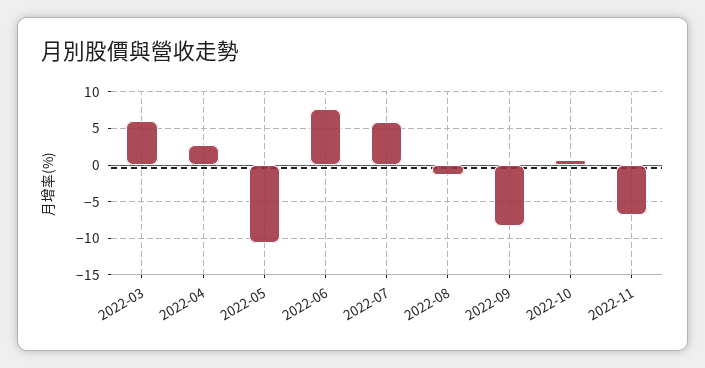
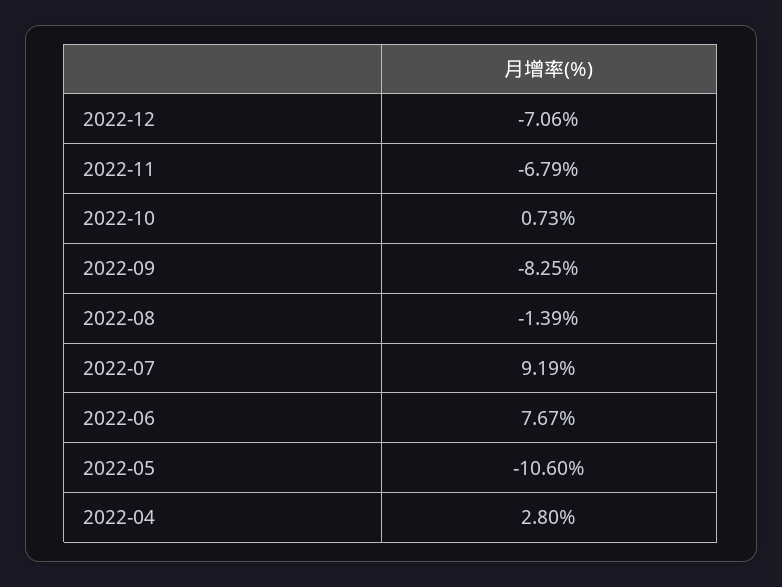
2022-03: 6 -> none
2022-07: 6 -> 9.19
2022-12: none -> -7.06

